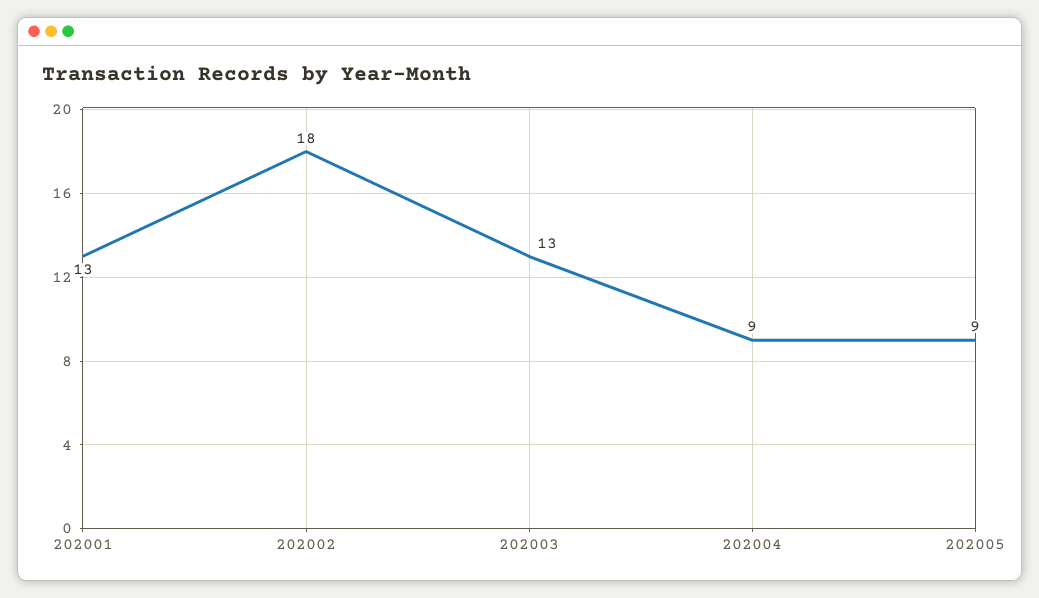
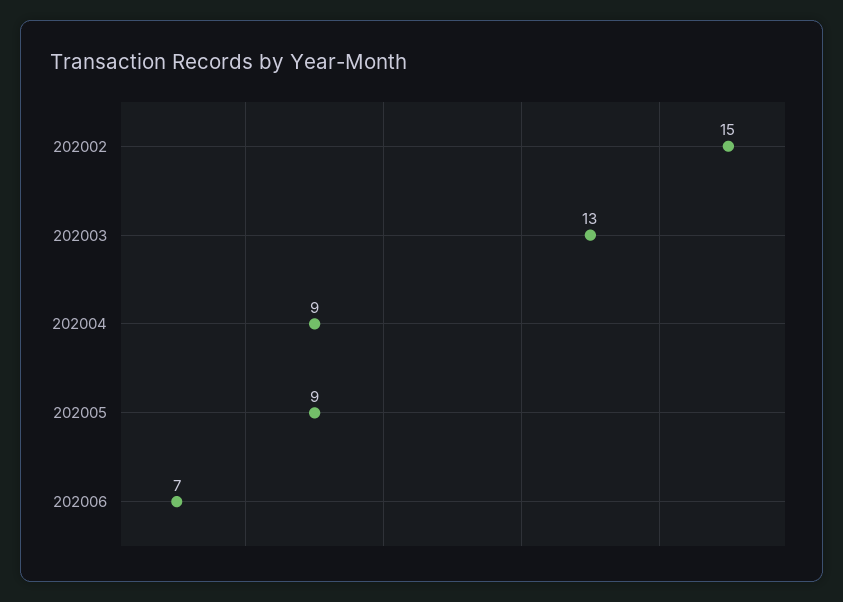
202001: 13 -> none
202002: 18 -> 15
202006: none -> 7

